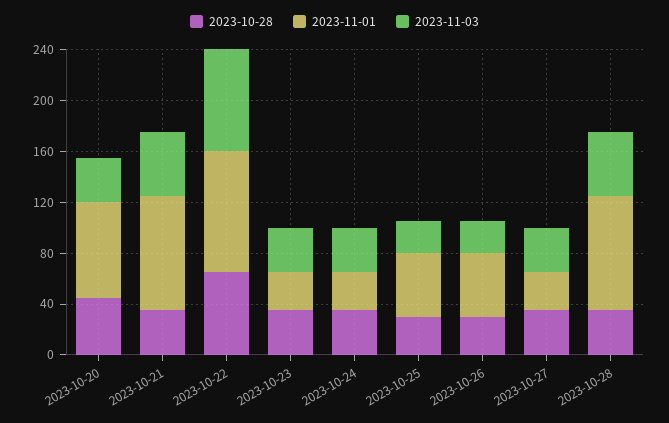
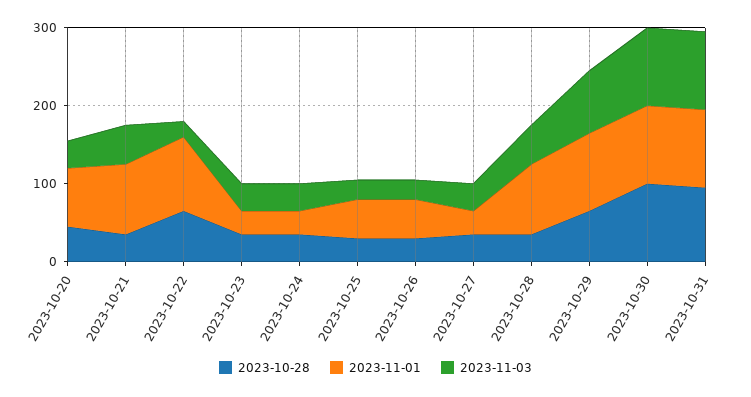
2023-11-03, 2023-10-22: 80 -> 20
2023-10-28, 2023-10-29: none -> 60
2023-11-01, 2023-10-29: none -> 100
2023-11-03, 2023-10-29: none -> 80
2023-10-28, 2023-10-30: none -> 100
2023-11-01, 2023-10-30: none -> 100
2023-11-03, 2023-10-30: none -> 100
2023-10-28, 2023-10-31: none -> 100
2023-11-01, 2023-10-31: none -> 100
2023-11-03, 2023-10-31: none -> 100

